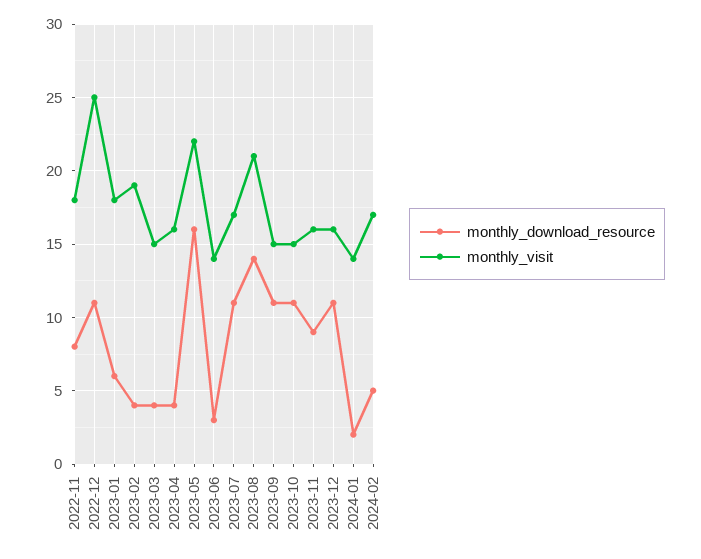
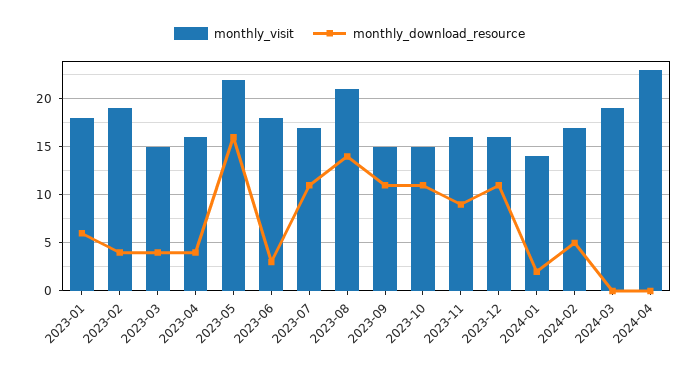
monthly_download_resource, 2022-11: 8 -> none
monthly_visit, 2022-11: 18 -> none
monthly_download_resource, 2022-12: 11 -> none
monthly_visit, 2022-12: 25 -> none
monthly_visit, 2023-06: 14 -> 18
monthly_visit, 2024-03: none -> 19
monthly_download_resource, 2024-03: none -> 0
monthly_visit, 2024-04: none -> 23
monthly_download_resource, 2024-04: none -> 0

